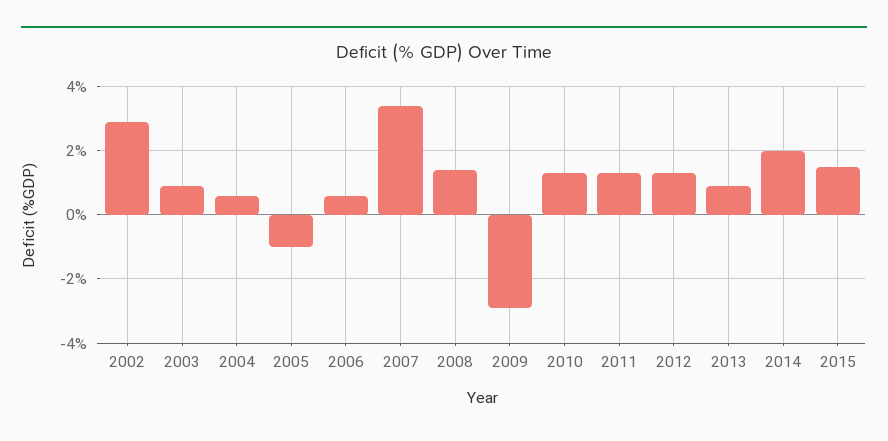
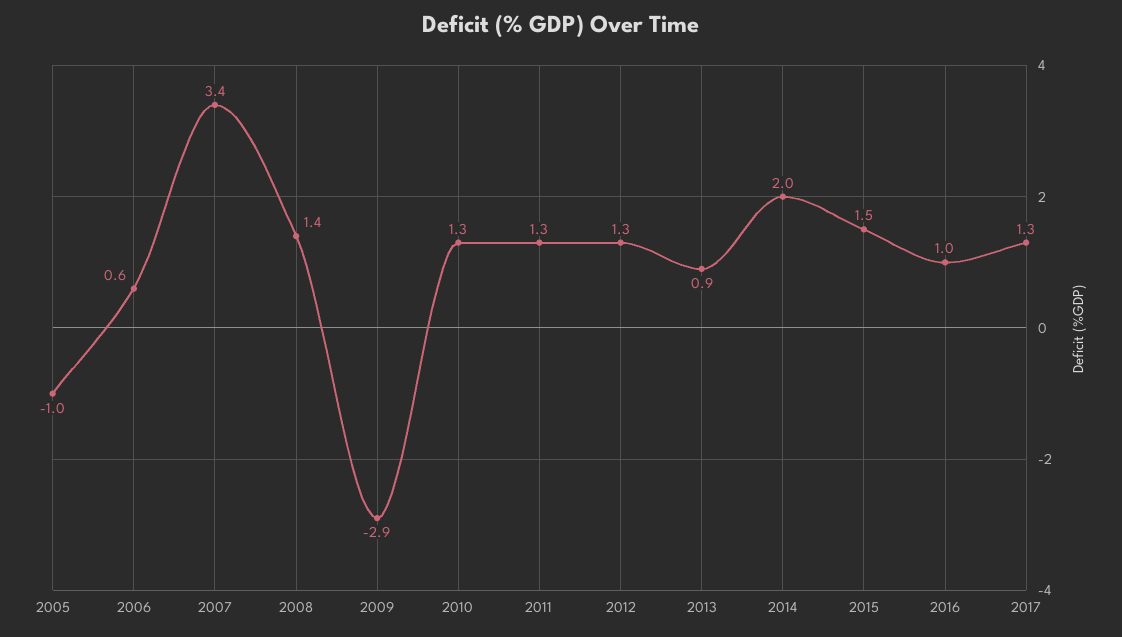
2002: 3 -> none
2003: 1 -> none
2004: 0.5 -> none
2016: none -> 1
2017: none -> 1.3

